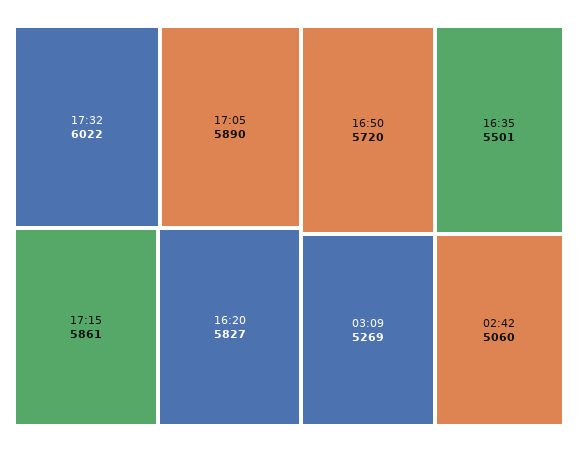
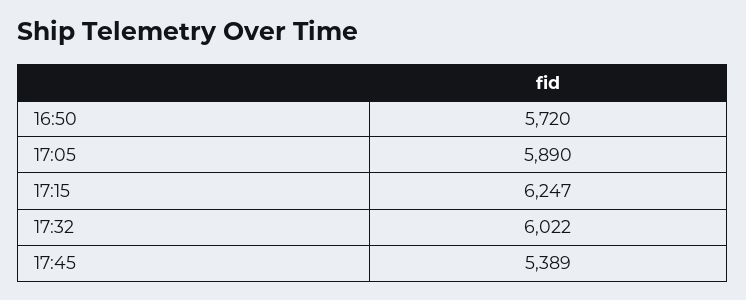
17:15: 5861 -> 6247
16:20: 5827 -> none
16:35: 5501 -> none
03:09: 5269 -> none
02:42: 5060 -> none
17:45: none -> 5389

